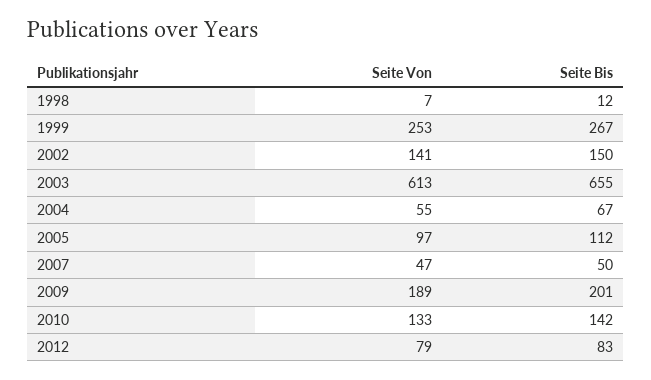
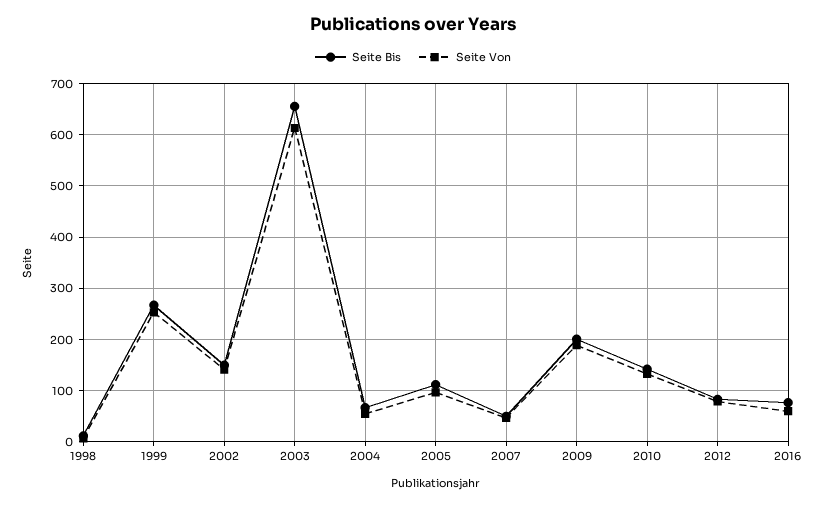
Seite Bis, 2016: none -> 80
Seite Von, 2016: none -> 60

